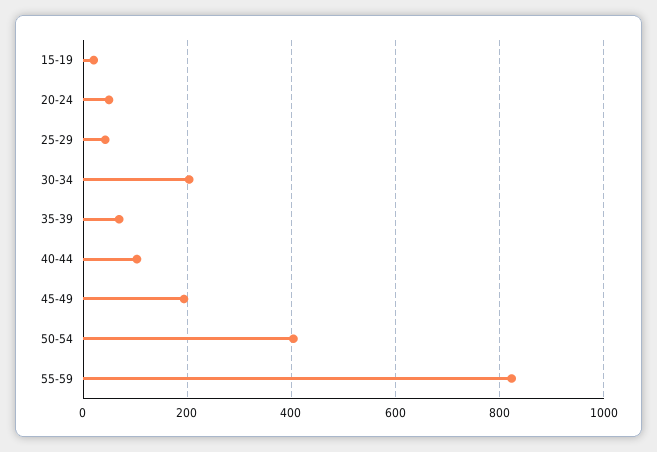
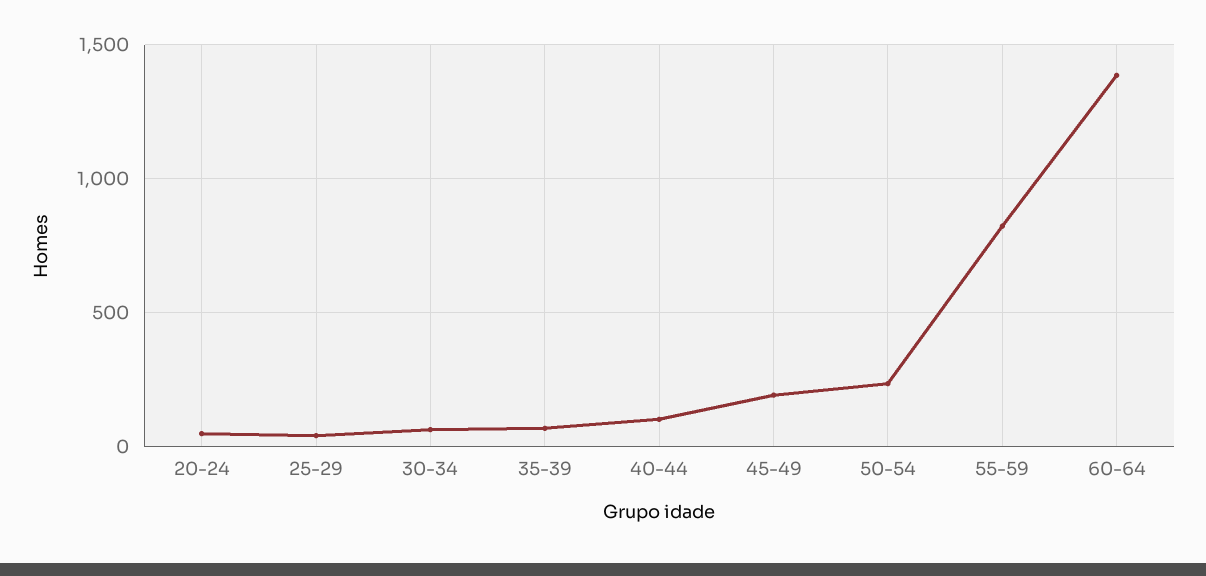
15-19: 20 -> none
30-34: 200 -> 50
50-54: 400 -> 250
60-64: none -> 1400

